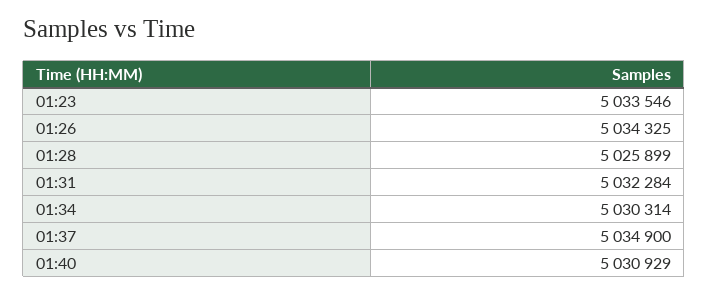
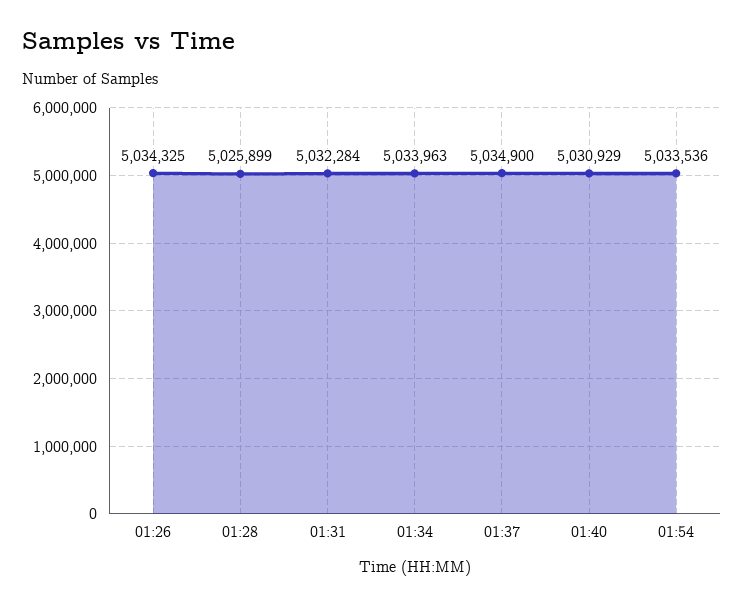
01:23: 5033546 -> none
01:34: 5030314 -> 5033963
01:54: none -> 5033536

